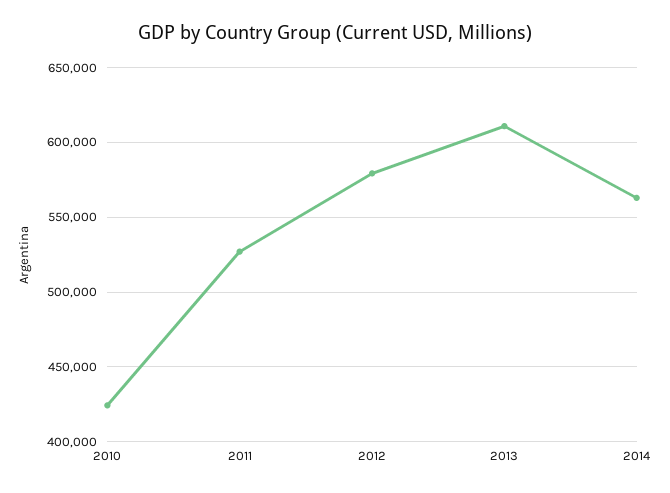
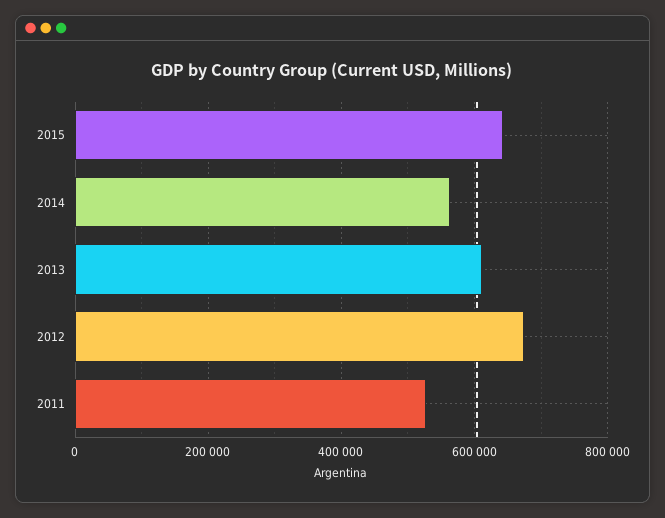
2010: 425000 -> none
2012: 580000 -> 680000
2015: none -> 640000

